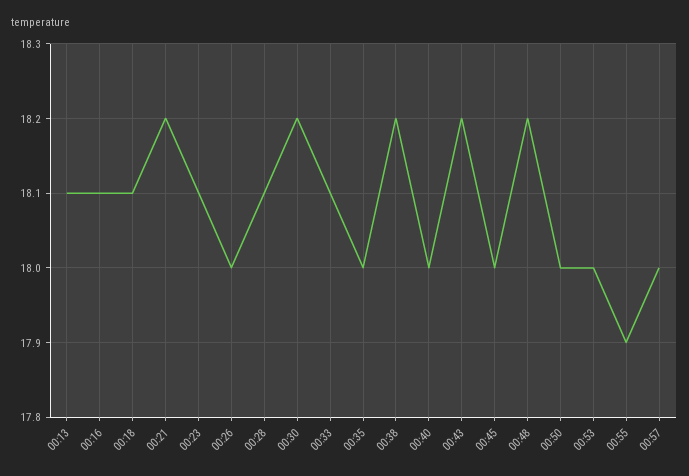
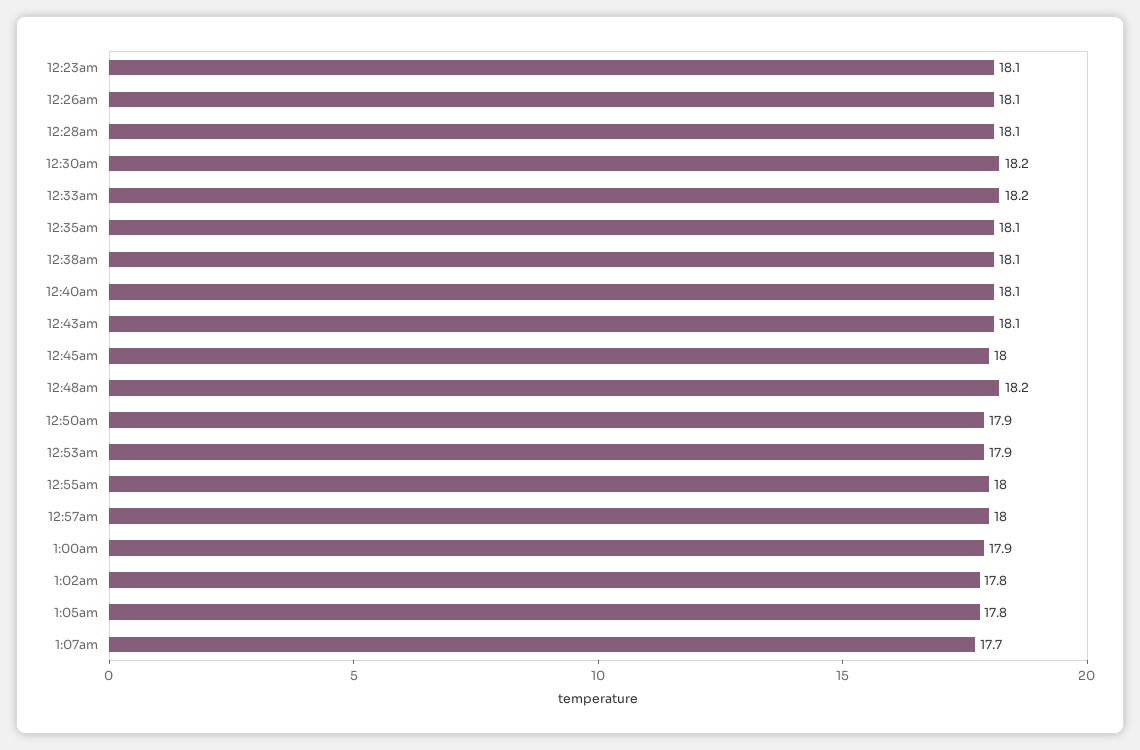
00:13: 18.1 -> none
00:16: 18.1 -> none
00:18: 18.1 -> none
00:21: 18.2 -> none
00:26: 18 -> 18.1
00:33: 18.1 -> 18.2
00:35: 18 -> 18.1
00:38: 18.2 -> 18.1
00:40: 18 -> 18.1
00:43: 18.2 -> 18.1
00:50: 18 -> 17.9
00:53: 18 -> 17.9
00:55: 17.9 -> 18
1:00am: none -> 17.9
1:02am: none -> 17.8
1:05am: none -> 17.8
1:07am: none -> 17.7

